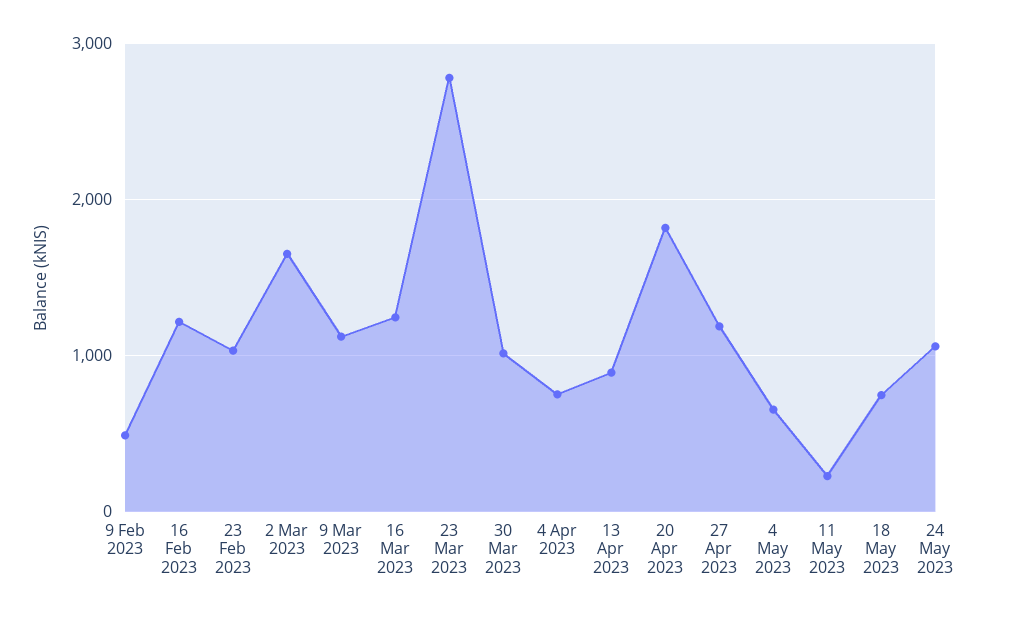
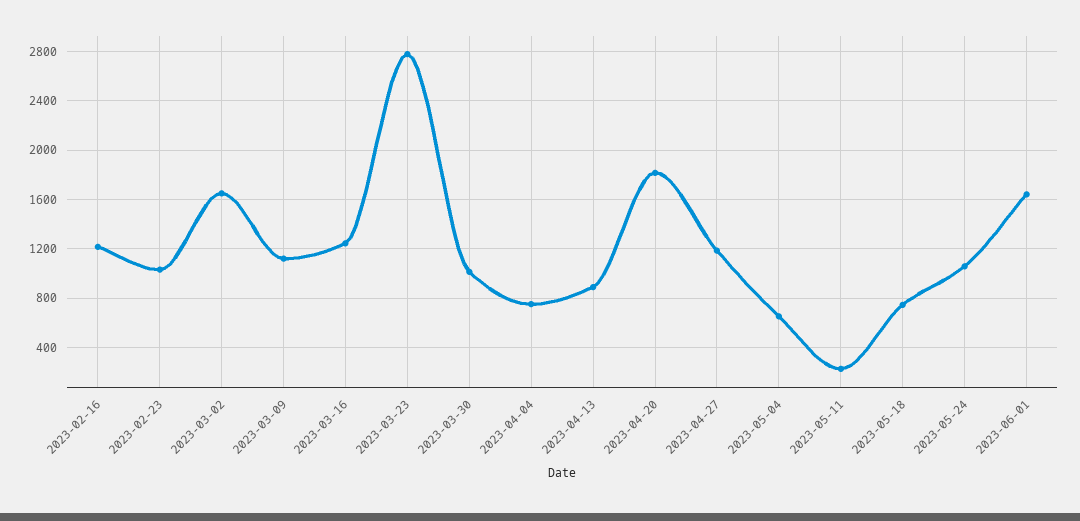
9 Feb 2023: 500 -> none
2023-06-01: none -> 1650

